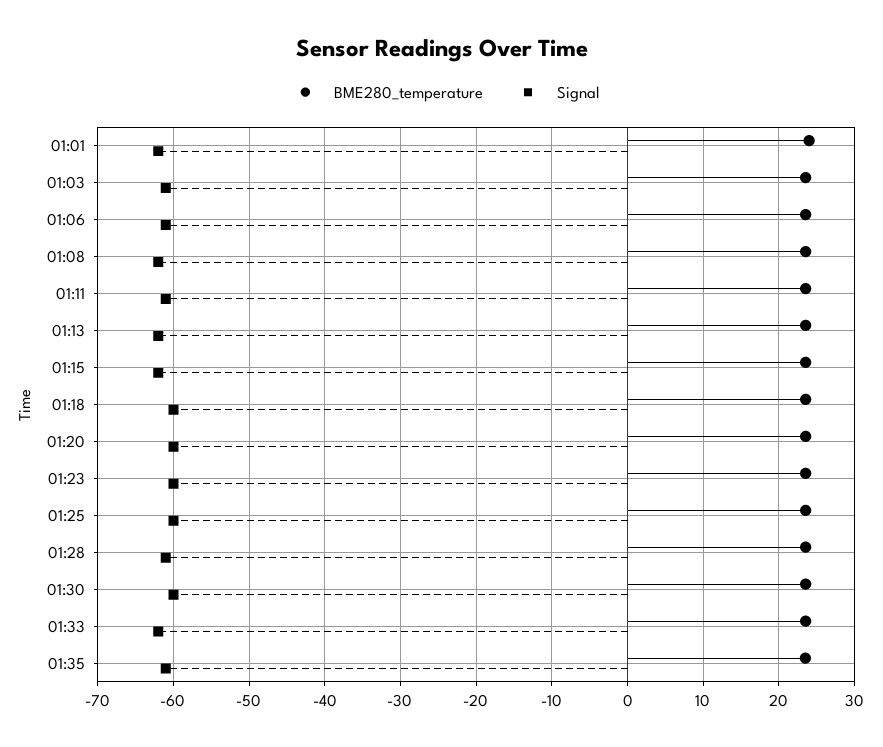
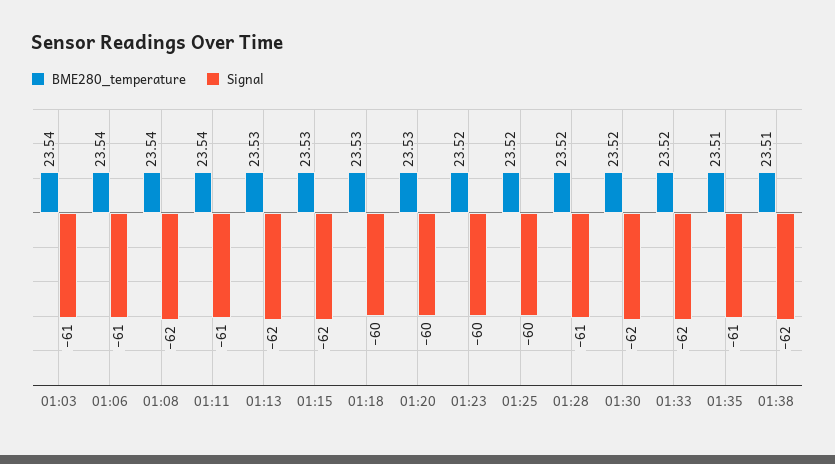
BME280_temperature, 01:01: 24 -> none
Signal, 01:01: -62 -> none
Signal, 01:30: -60 -> -62
BME280_temperature, 01:38: none -> 23.51
Signal, 01:38: none -> -62

